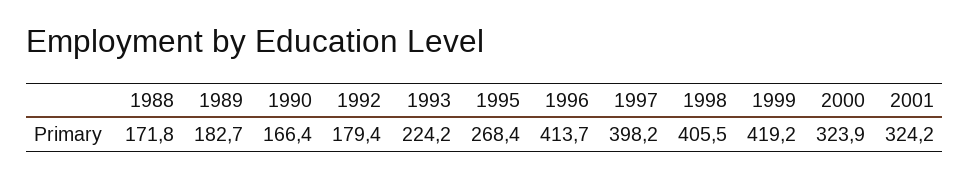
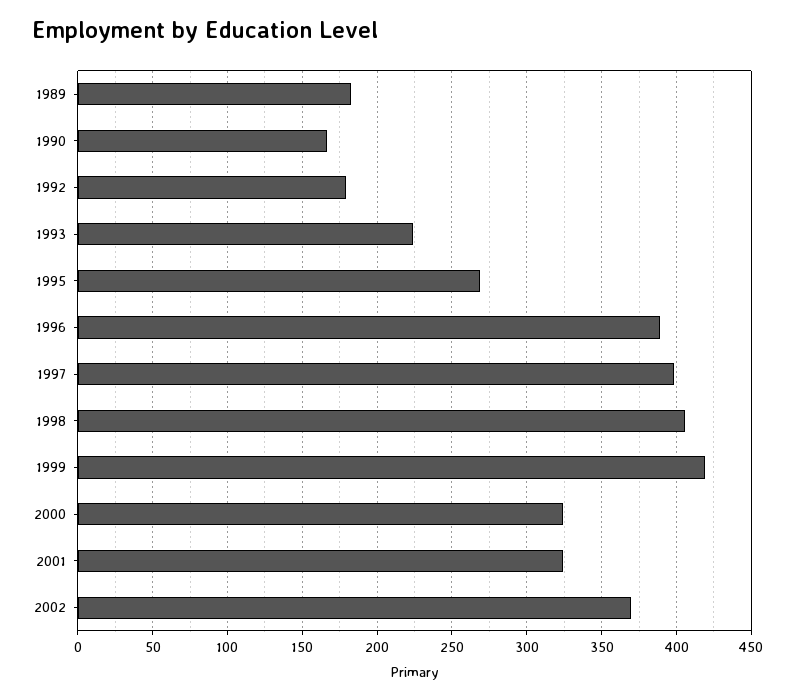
1988: 171.8 -> none
1996: 413.7 -> 390
2002: none -> 370

